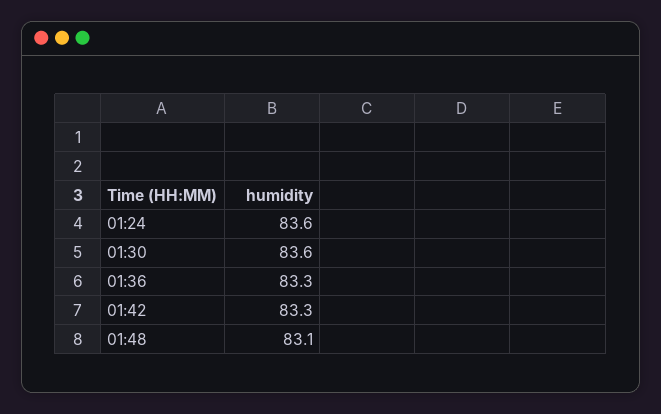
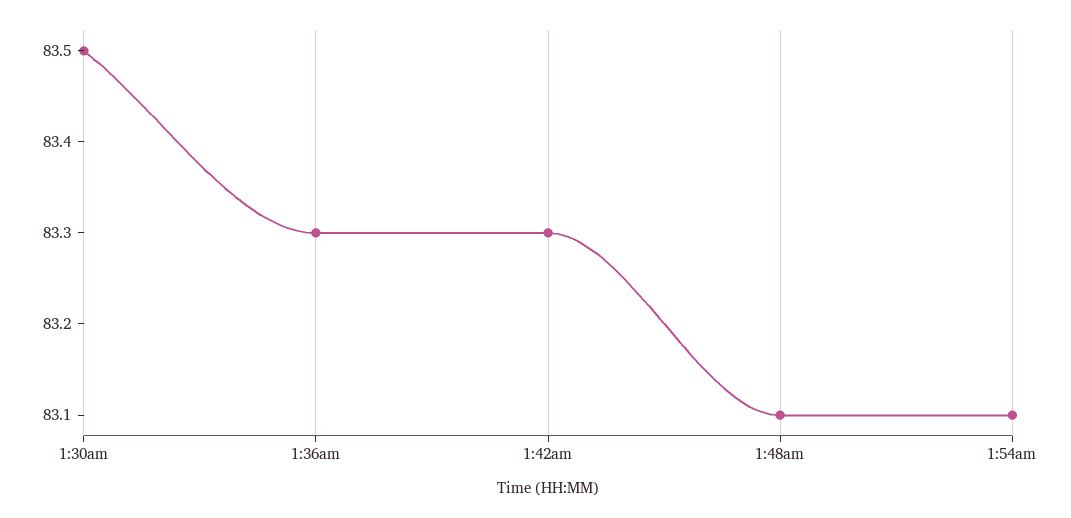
01:24: 83.6 -> none
01:30: 83.6 -> 83.5
1:54am: none -> 83.1

